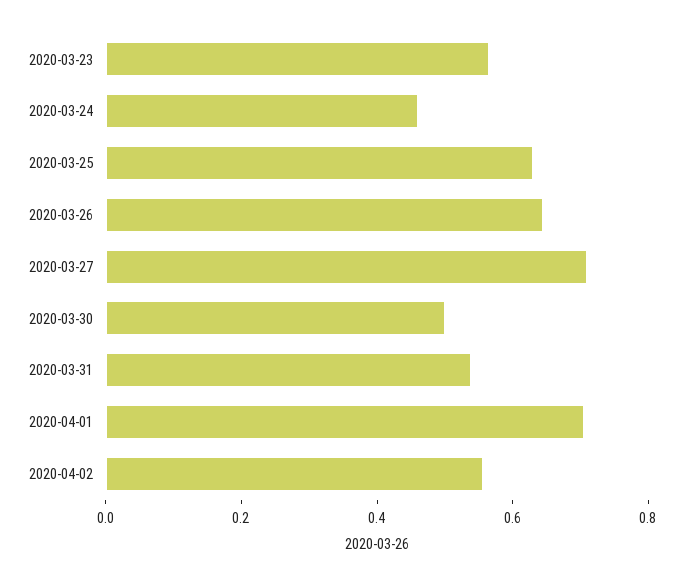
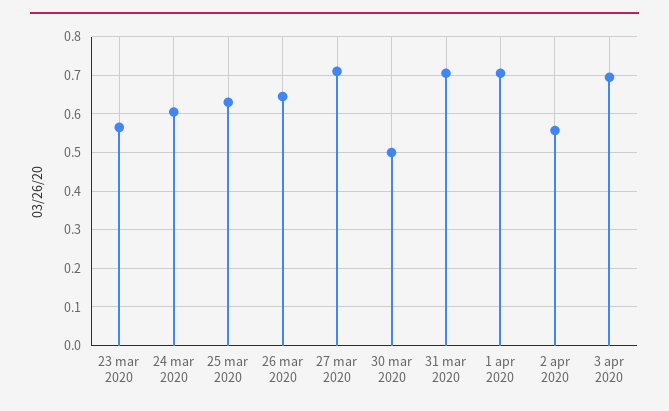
2020-03-24: 0.45 -> 0.6
2020-03-31: 0.55 -> 0.7
3 apr 2020: none -> 0.7

